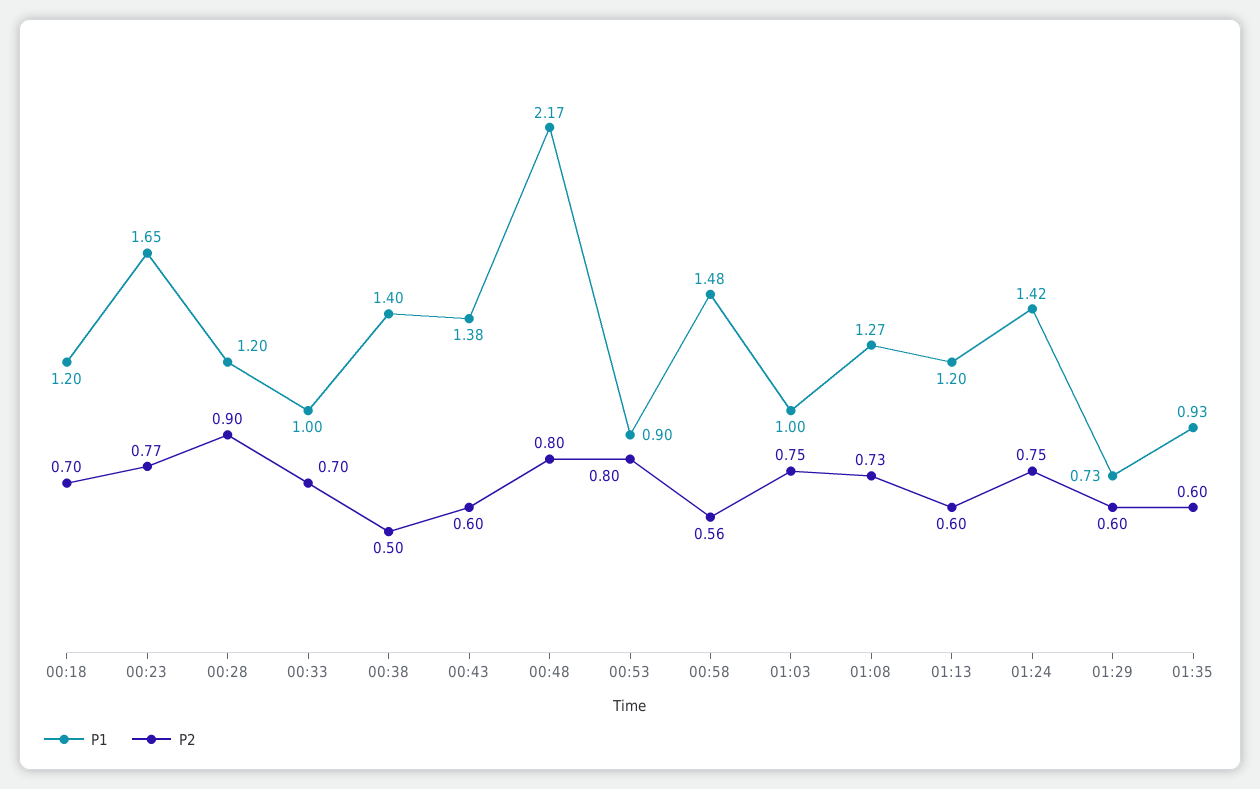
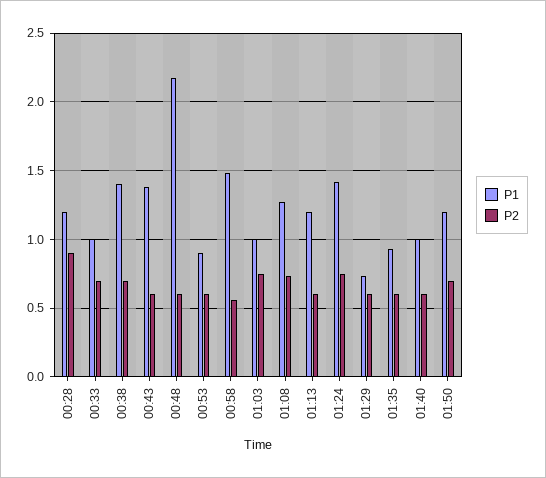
P1, 00:18: 1.2 -> none
P2, 00:18: 0.7 -> none
P1, 00:23: 1.65 -> none
P2, 00:23: 0.77 -> none
P2, 00:38: 0.5 -> 0.7
P2, 00:48: 0.8 -> 0.6
P2, 00:53: 0.8 -> 0.6
P1, 01:40: none -> 1
P2, 01:40: none -> 0.6
P1, 01:50: none -> 1.2
P2, 01:50: none -> 0.7

